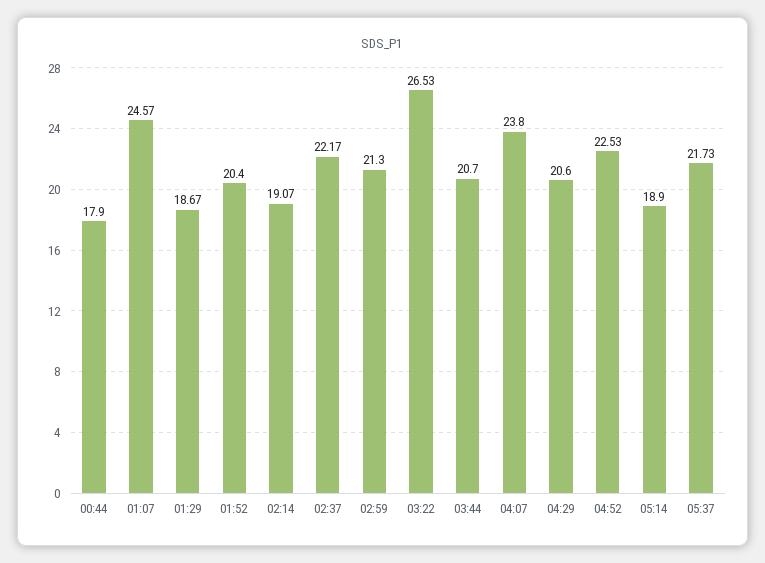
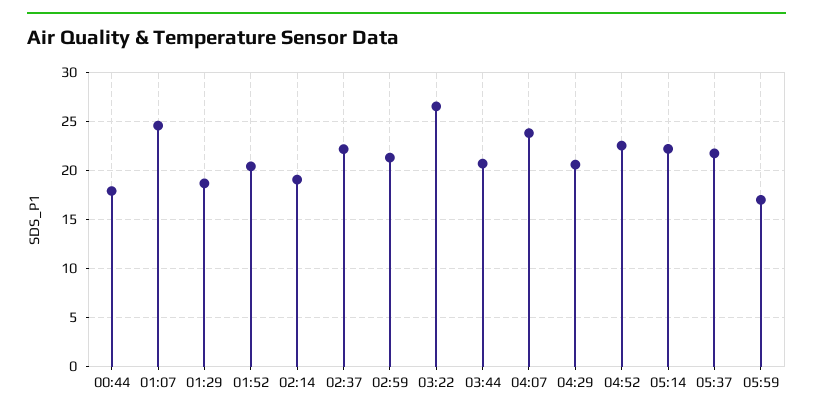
05:14: 18.9 -> 22
05:59: none -> 17

